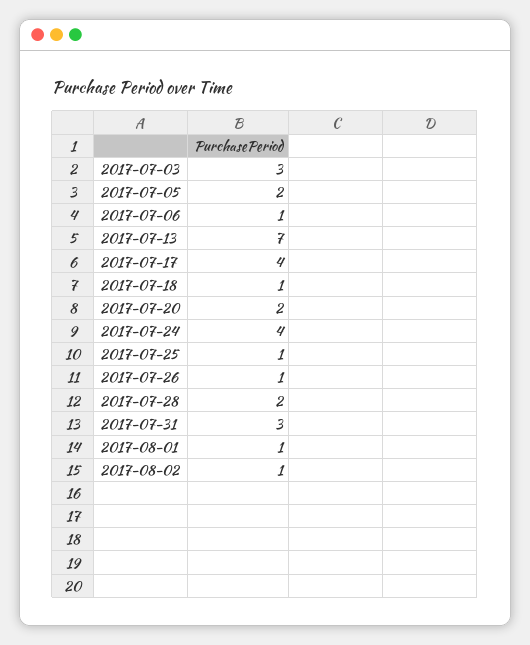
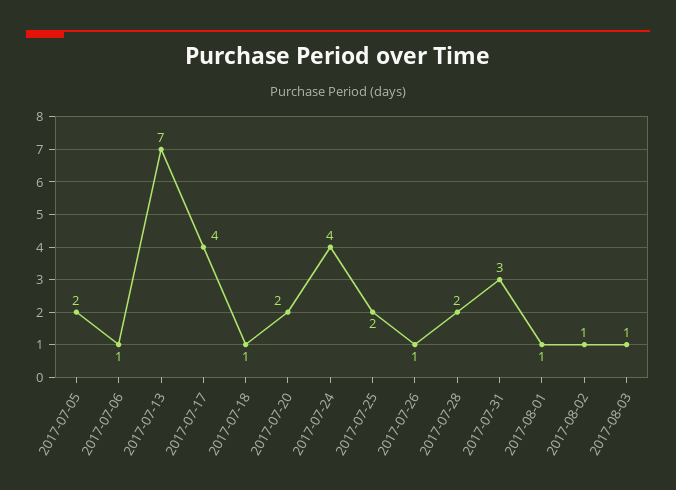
2017-07-03: 3 -> none
2017-07-25: 1 -> 2
2017-08-03: none -> 1

